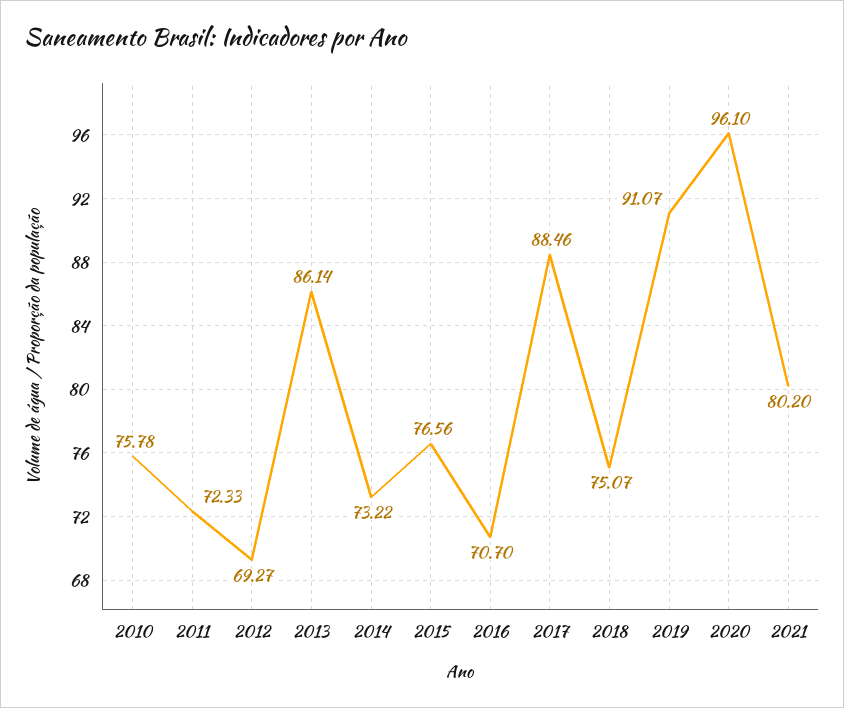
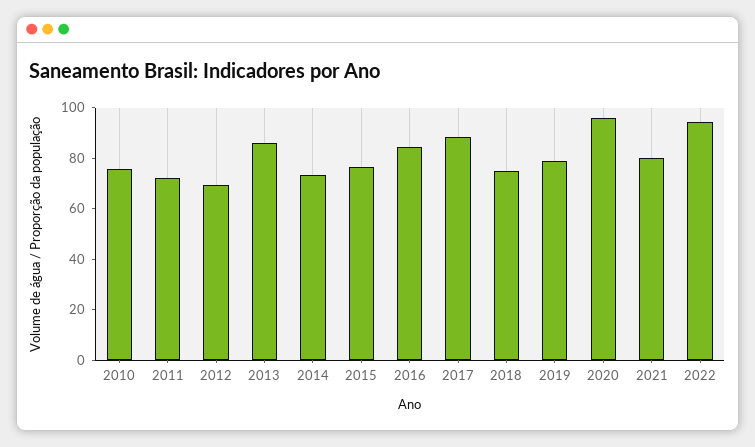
2016: 70.7 -> 85
2019: 91.07 -> 80
2022: none -> 95

